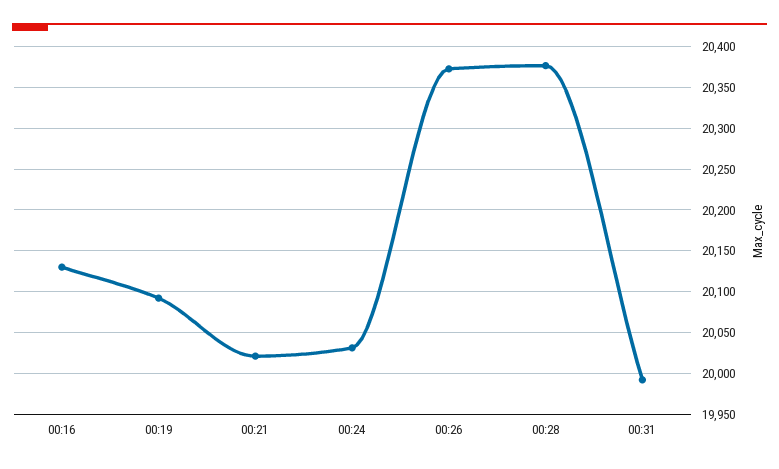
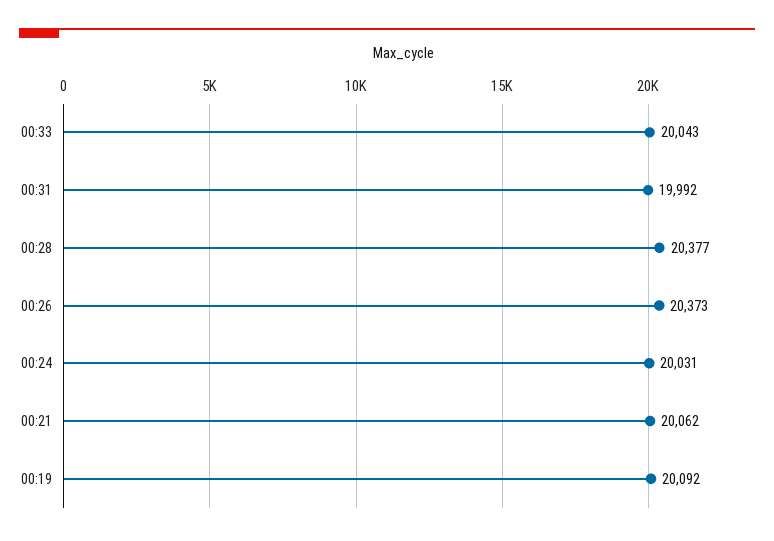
00:16: 20130 -> none
00:21: 20020 -> 20062
00:33: none -> 20043

